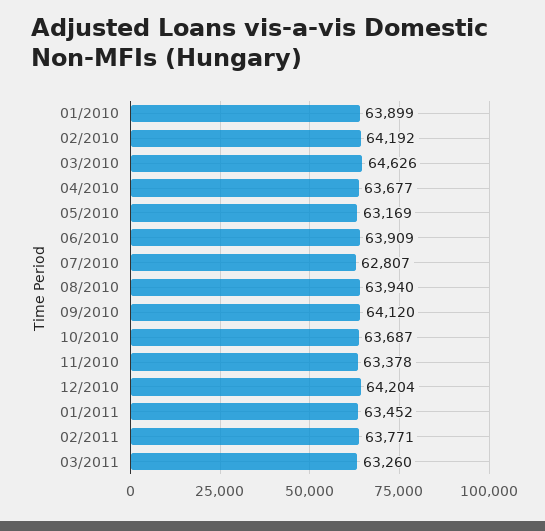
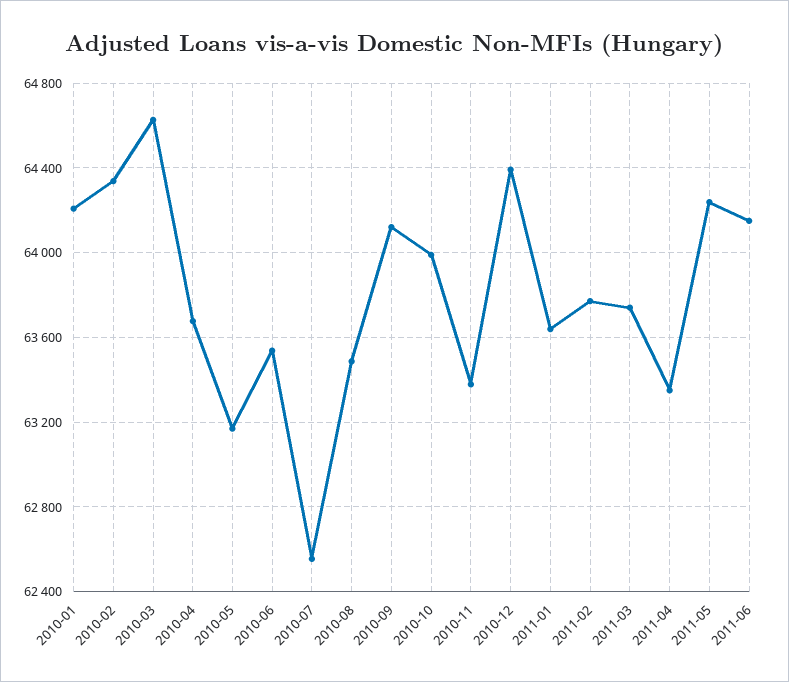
01/2010: 63899 -> 64200
02/2010: 64192 -> 64350
06/2010: 63909 -> 63550
07/2010: 62807 -> 62550
08/2010: 63940 -> 63500
10/2010: 63687 -> 64000
12/2010: 64204 -> 64400
01/2011: 63452 -> 63650
03/2011: 63260 -> 63750
2011-04: none -> 63350
2011-05: none -> 64250
2011-06: none -> 64150

